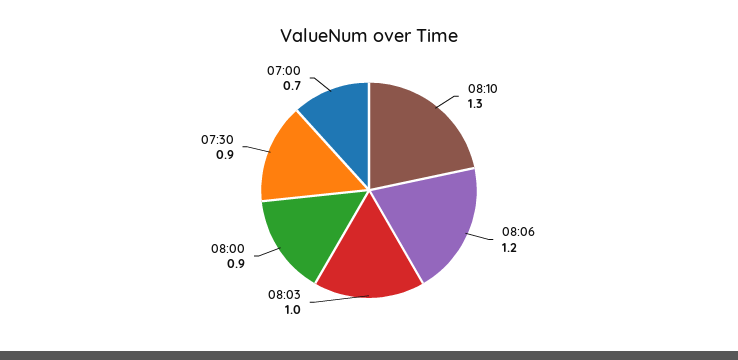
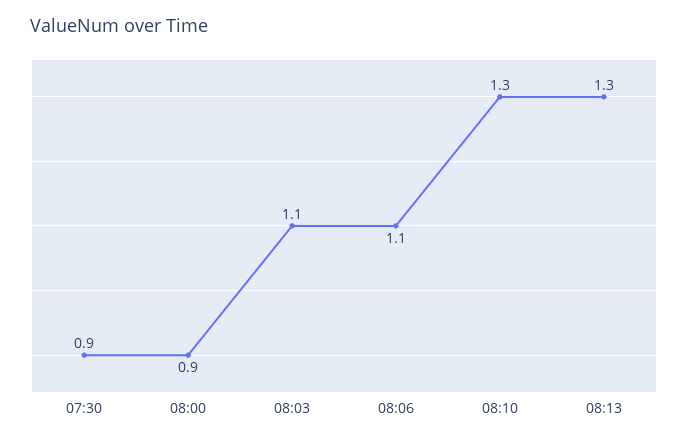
08:06: 1.2 -> 1.1
08:03: 1 -> 1.1
07:00: 0.7 -> none
08:13: none -> 1.3

